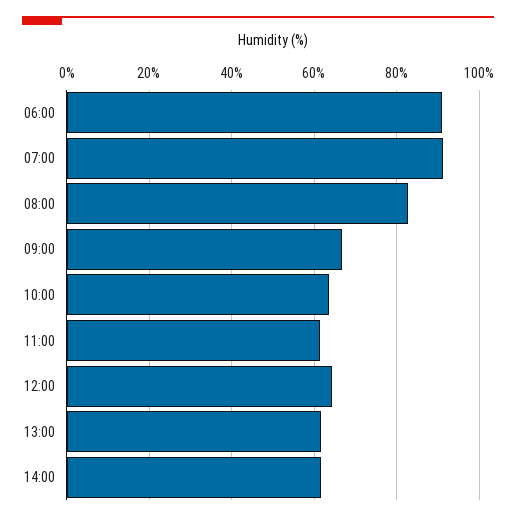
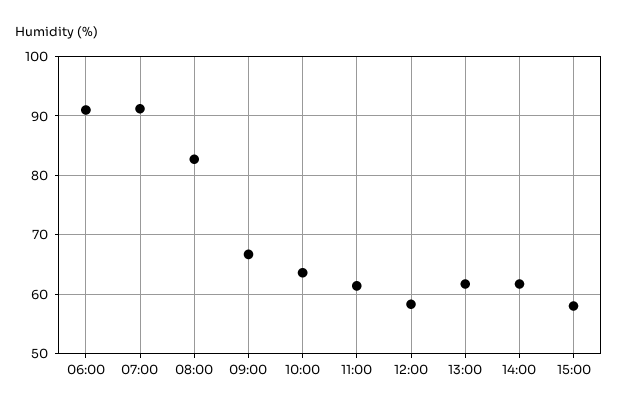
12:00: 64 -> 58
15:00: none -> 58

